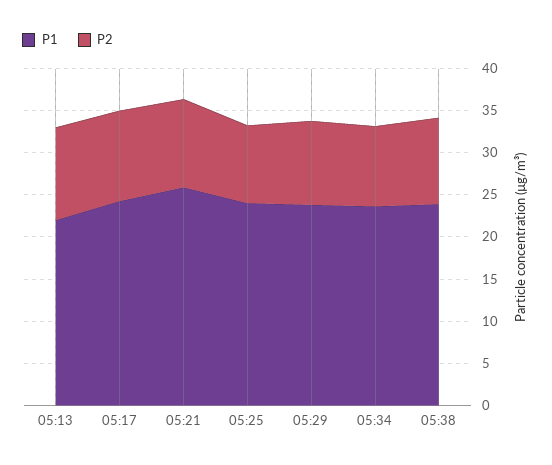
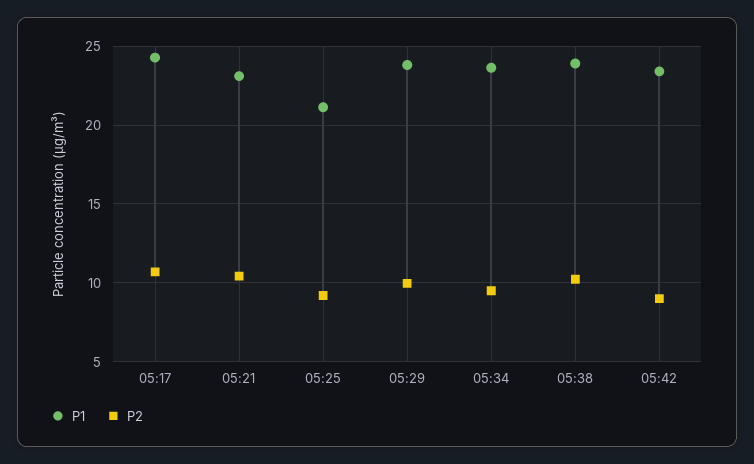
P1, 05:13: 22 -> none
P2, 05:13: 11 -> none
P1, 05:21: 26 -> 23
P1, 05:25: 24 -> 21
P1, 05:42: none -> 23.5
P2, 05:42: none -> 9

